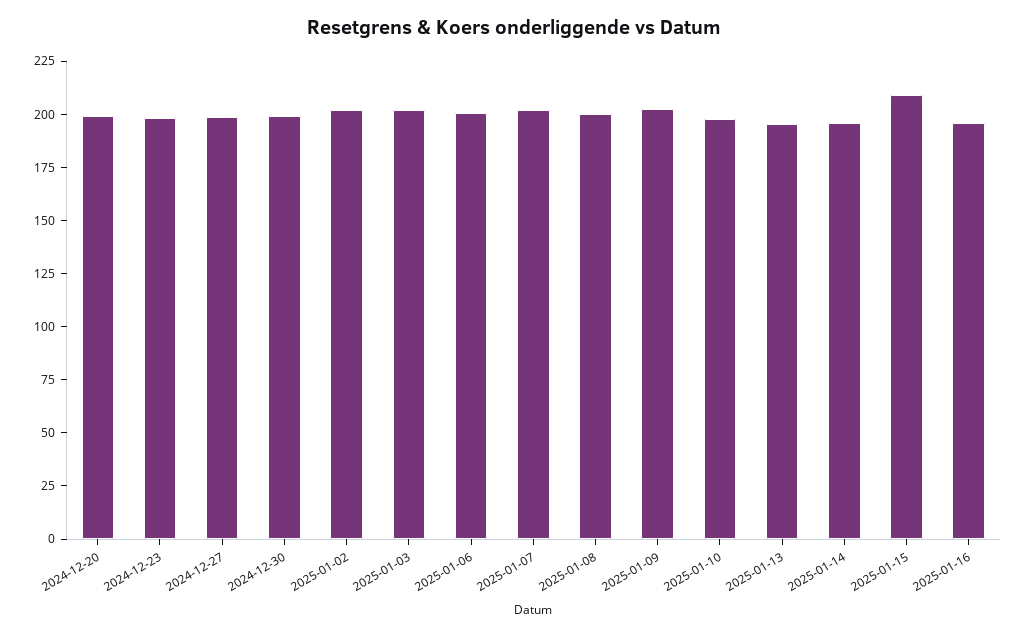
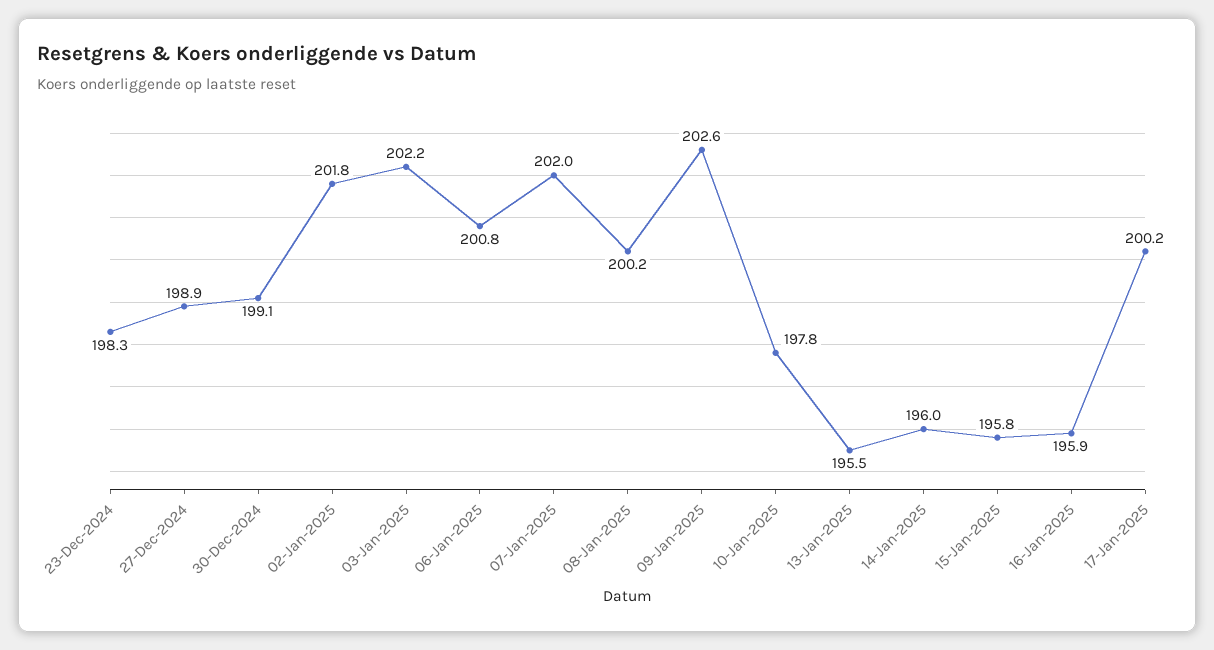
2024-12-20: 200 -> none
2025-01-15: 210 -> 195.8
17-Jan-2025: none -> 200.2

